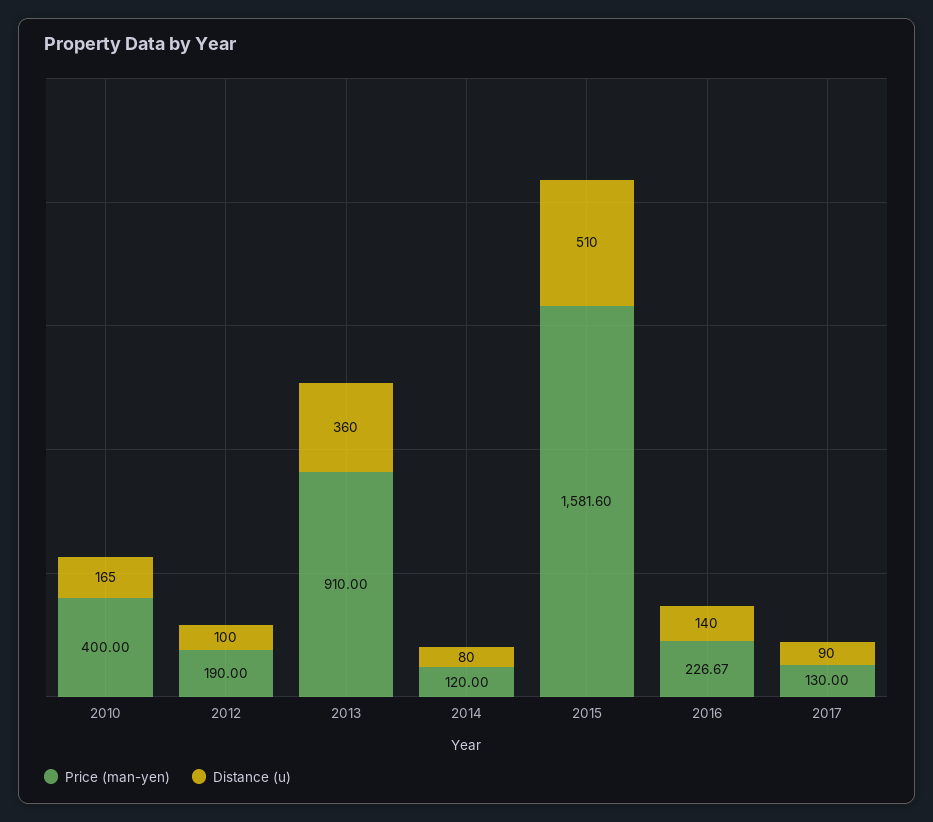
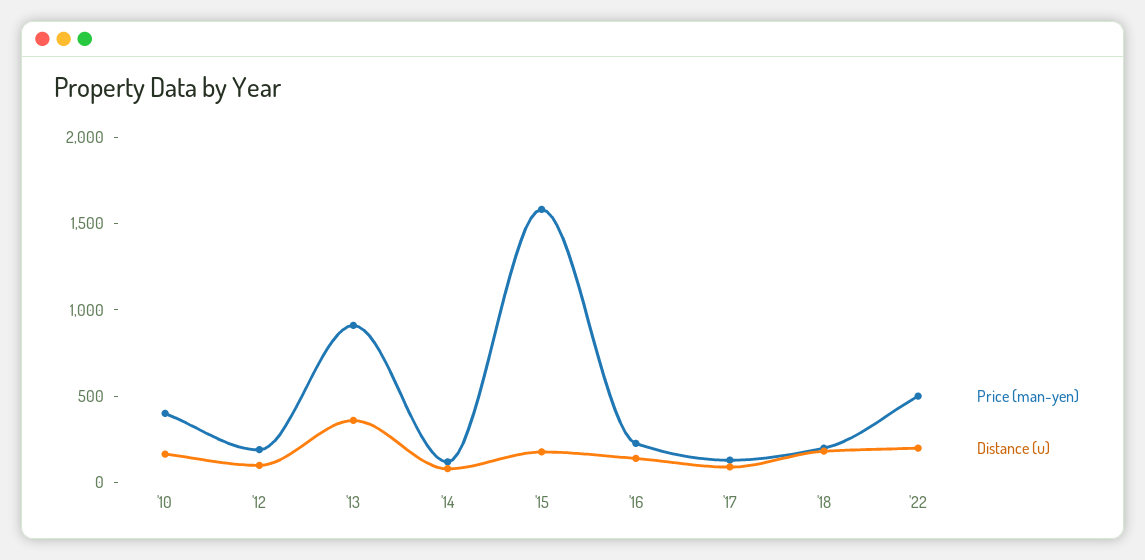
Distance (u), 2015: 510 -> 200
Price (man-yen), '18: none -> 200
Distance (u), '18: none -> 200
Price (man-yen), '22: none -> 500
Distance (u), '22: none -> 200

